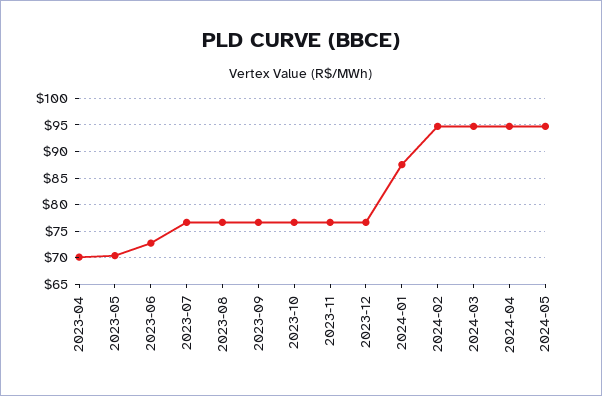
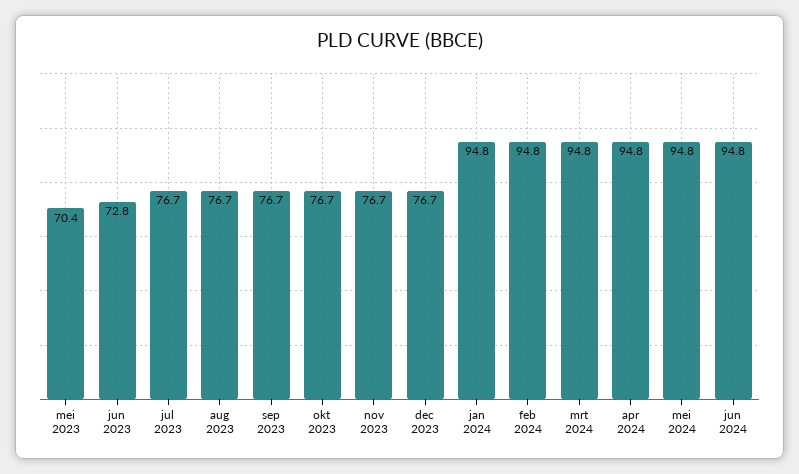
2023-04: 70 -> none
2024-01: 87.5 -> 94.8
jun 2024: none -> 94.8

